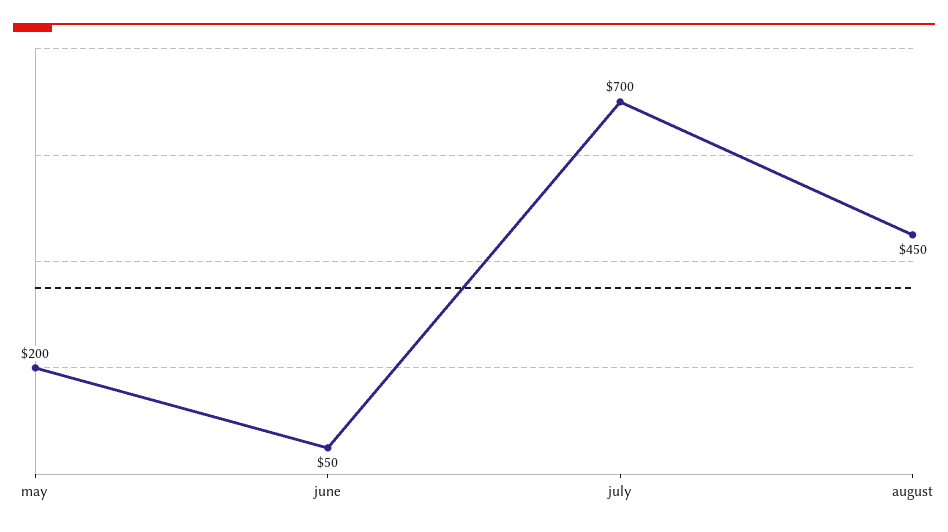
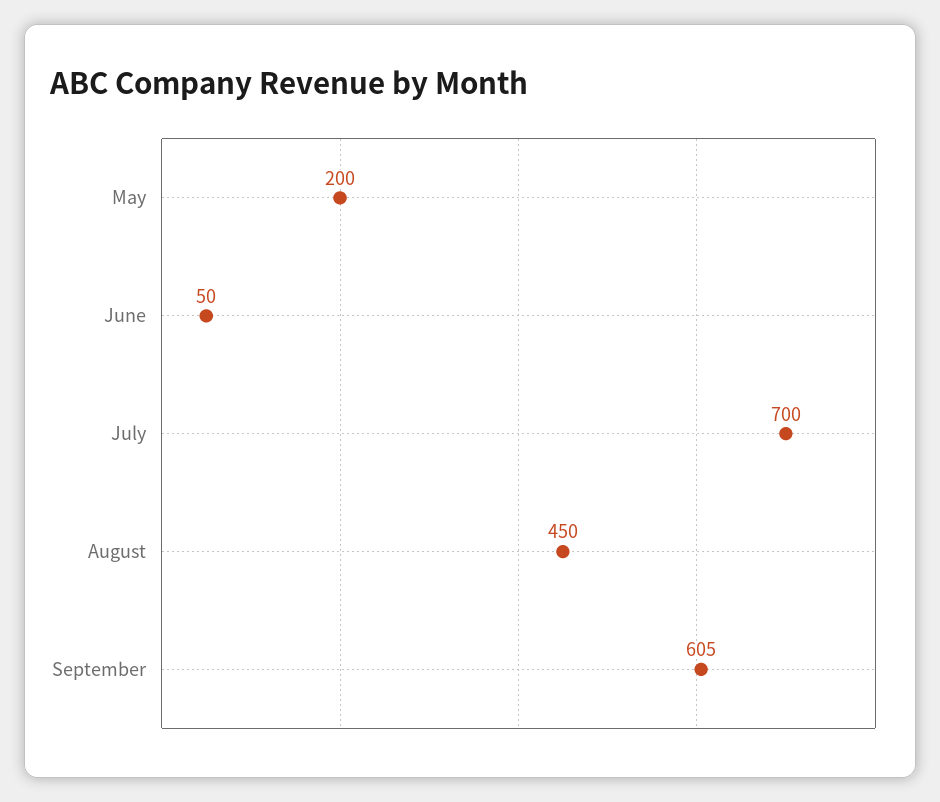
September: none -> 605

